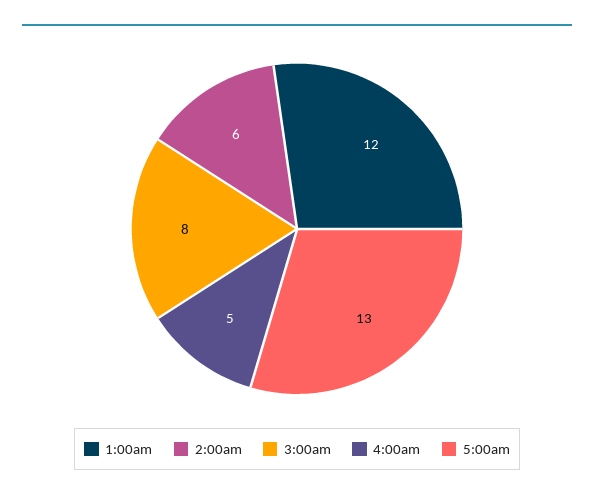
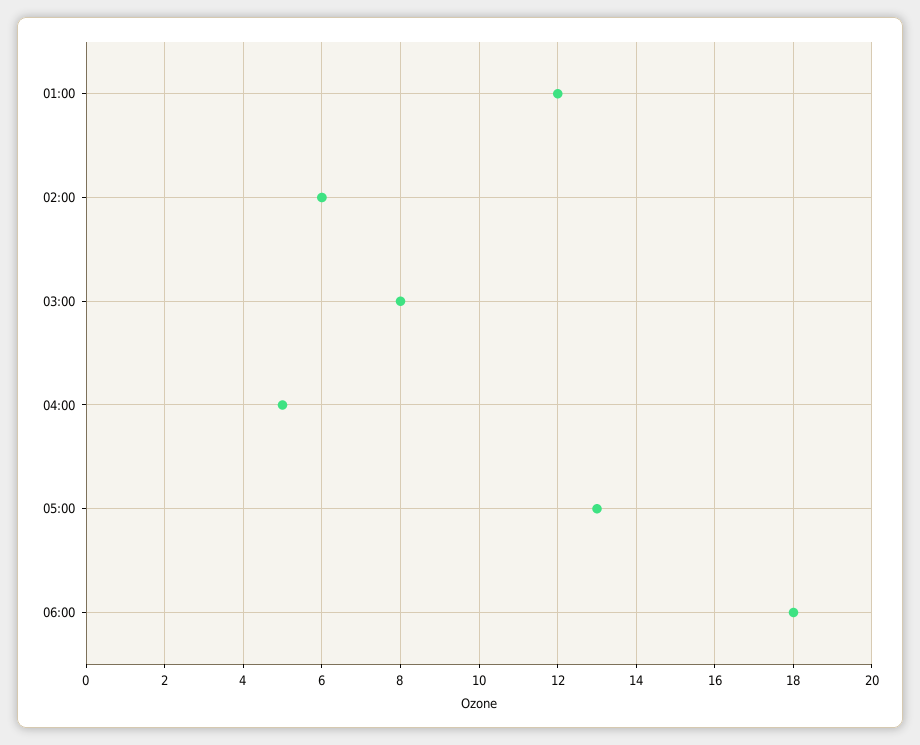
06:00: none -> 18

